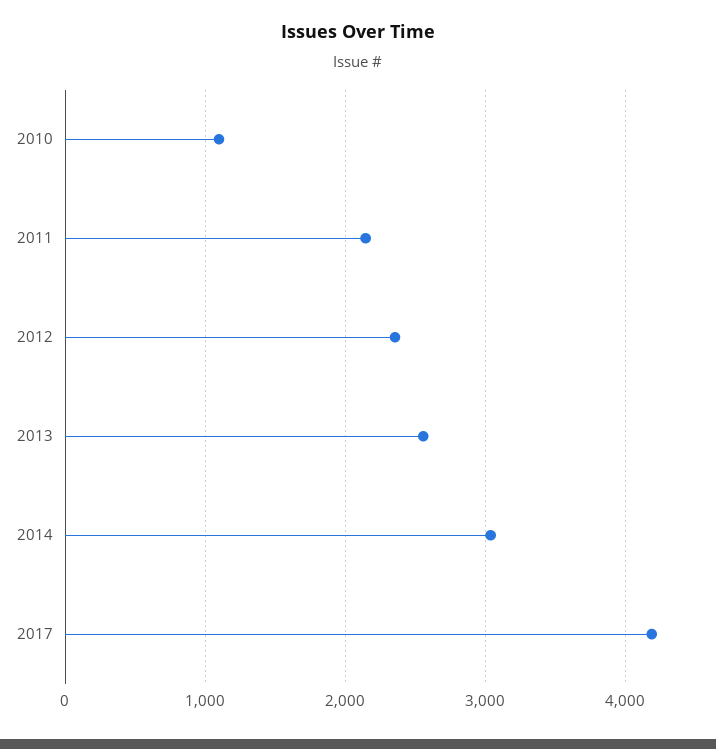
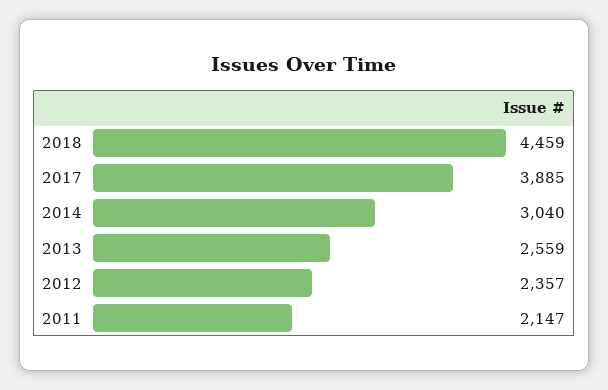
2010: 1100 -> none
2017: 4200 -> 3885
2018: none -> 4459

